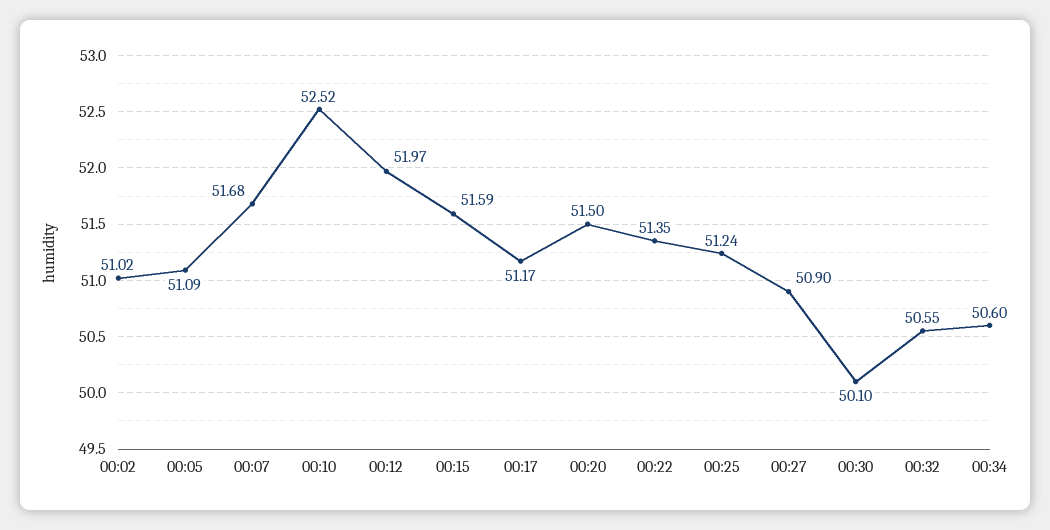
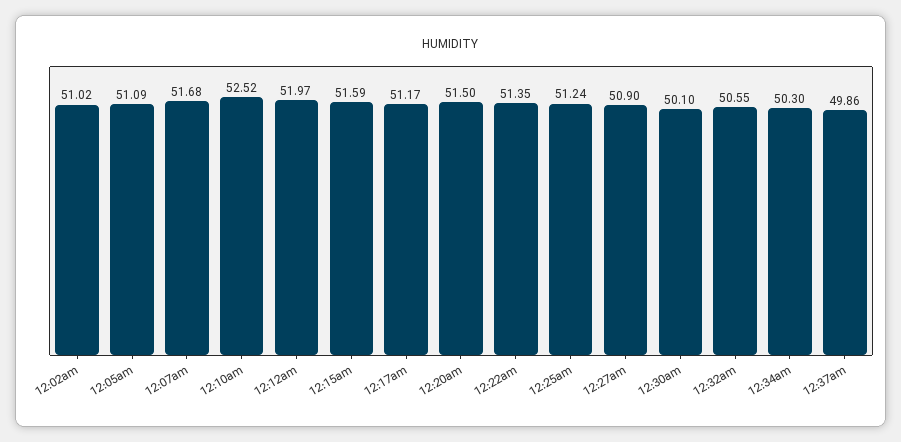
00:34: 50.6 -> 50.3
12:37am: none -> 49.86

